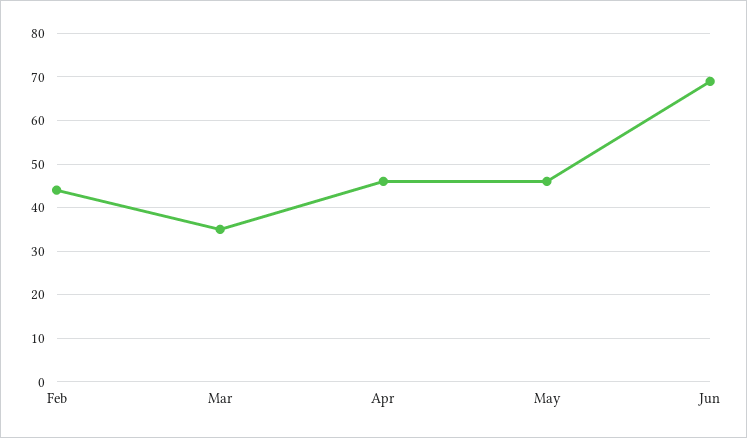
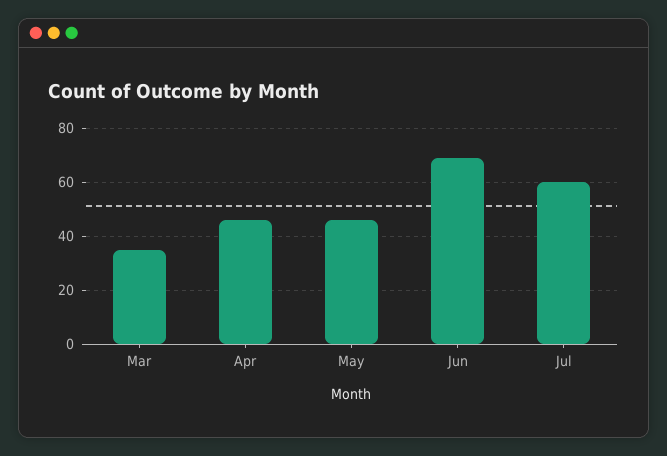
Feb: 45 -> none
Jul: none -> 60

